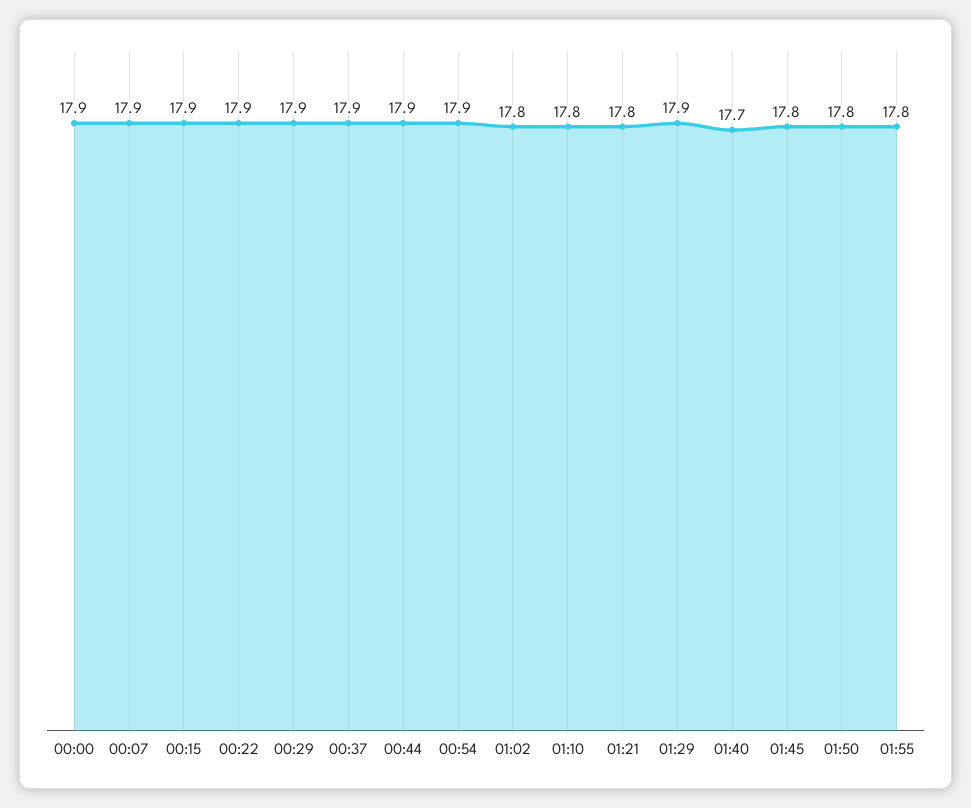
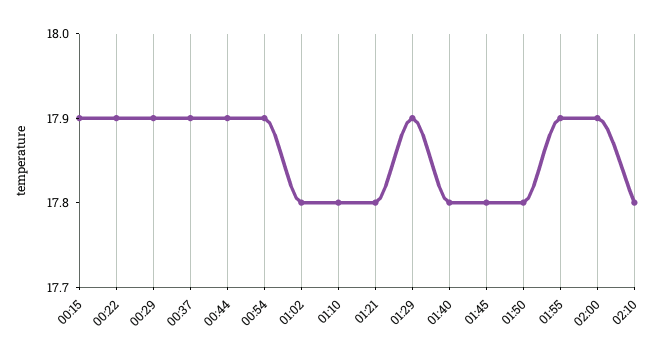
00:00: 17.9 -> none
00:07: 17.9 -> none
01:40: 17.7 -> 17.8
01:55: 17.8 -> 17.9
02:00: none -> 17.9
02:10: none -> 17.8

